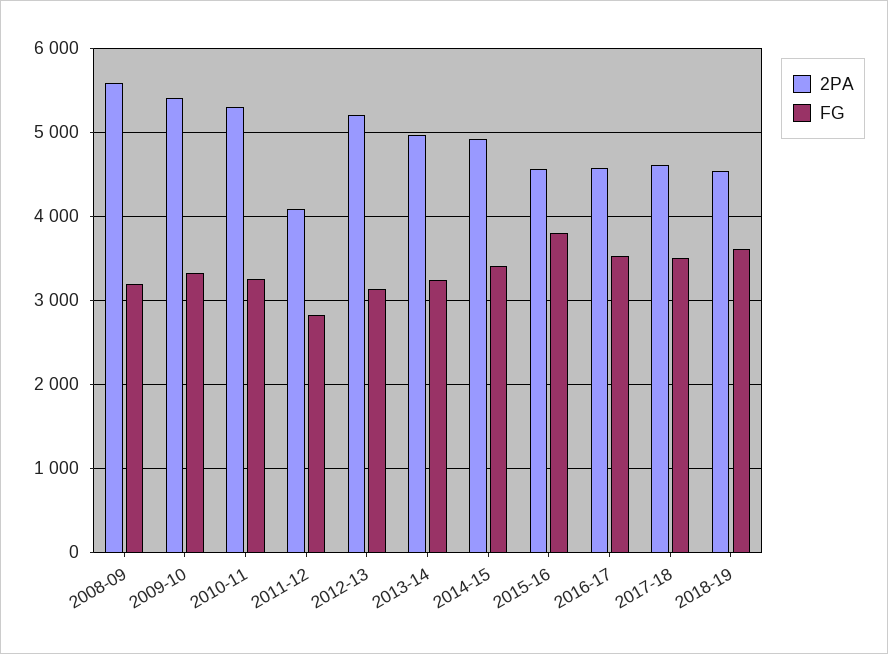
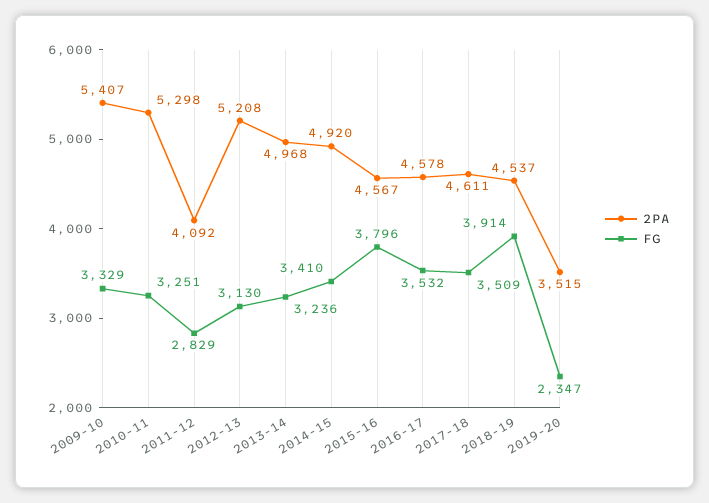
2PA, 2008-09: 5600 -> none
FG, 2008-09: 3200 -> none
FG, 2018-19: 3600 -> 3914
2PA, 2019-20: none -> 3515
FG, 2019-20: none -> 2347

